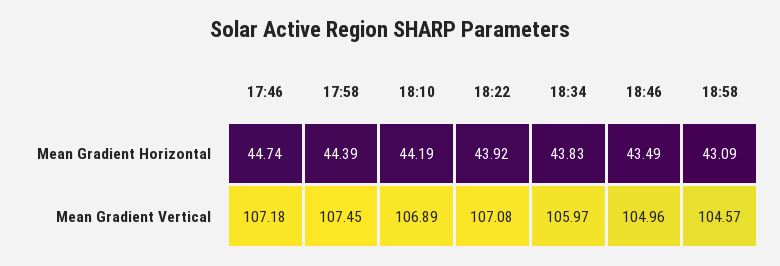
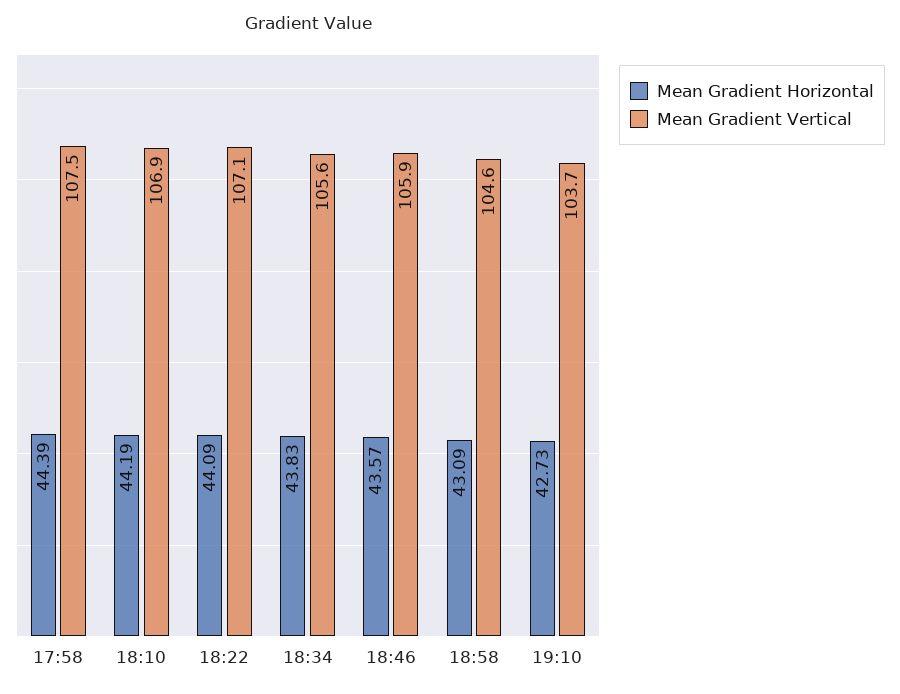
Mean Gradient Horizontal, 17:46: 44.74 -> none
Mean Gradient Horizontal, 18:22: 43.92 -> 44.09
Mean Gradient Horizontal, 18:46: 43.49 -> 43.57
Mean Gradient Vertical, 17:46: 107.18 -> none
Mean Gradient Vertical, 18:34: 105.97 -> 105.6
Mean Gradient Vertical, 18:46: 104.96 -> 105.9
Mean Gradient Horizontal, 19:10: none -> 42.73
Mean Gradient Vertical, 19:10: none -> 103.7

